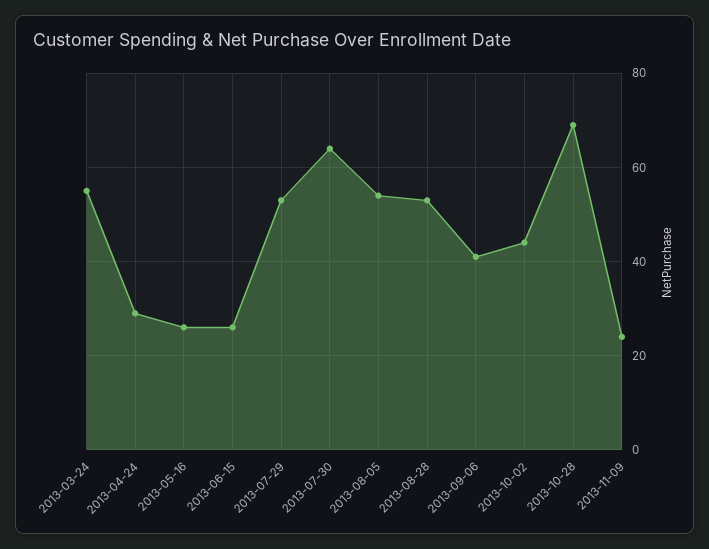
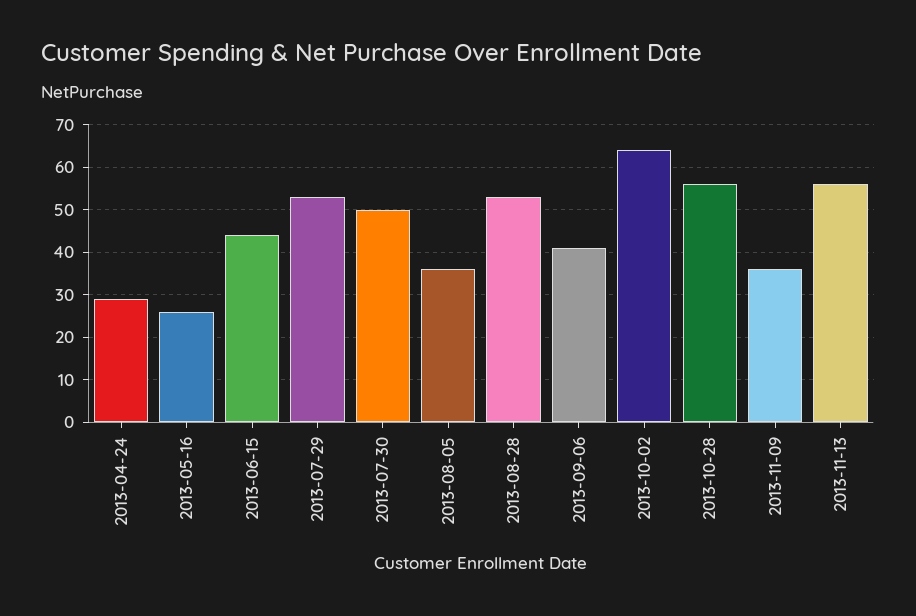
2013-03-24: 55 -> none
2013-06-15: 25 -> 45
2013-07-30: 65 -> 50
2013-08-05: 55 -> 35
2013-10-02: 45 -> 65
2013-10-28: 70 -> 55
2013-11-09: 25 -> 35
2013-11-13: none -> 55

